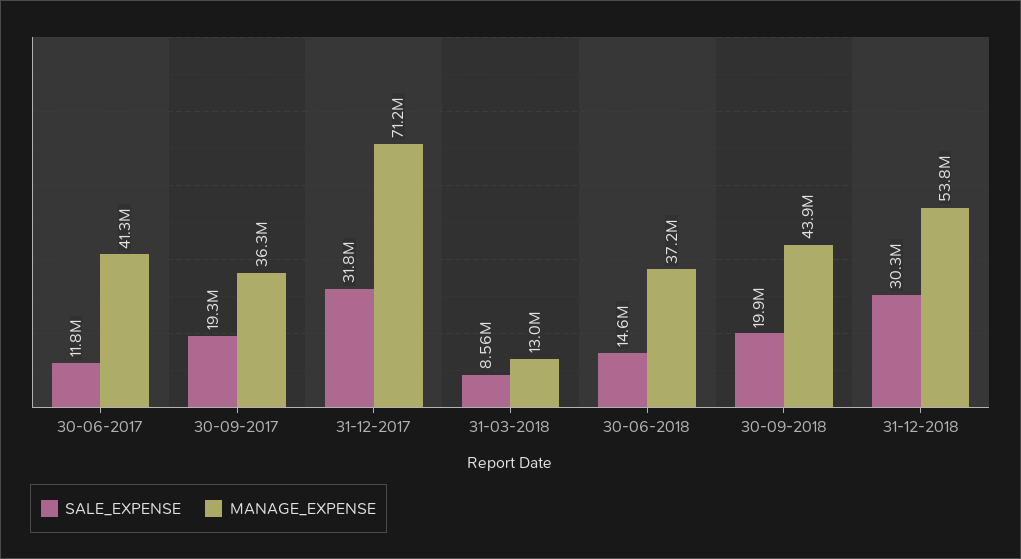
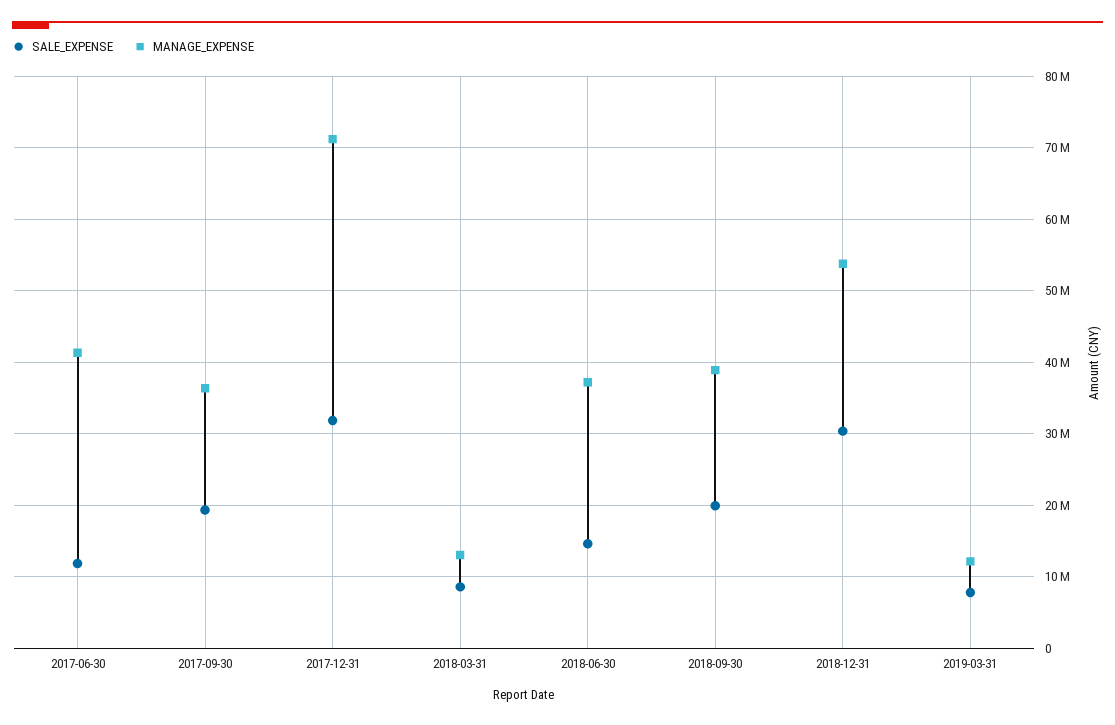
MANAGE_EXPENSE, 30-09-2018: 43900000 -> 39000000
SALE_EXPENSE, 2019-03-31: none -> 8000000
MANAGE_EXPENSE, 2019-03-31: none -> 12000000

